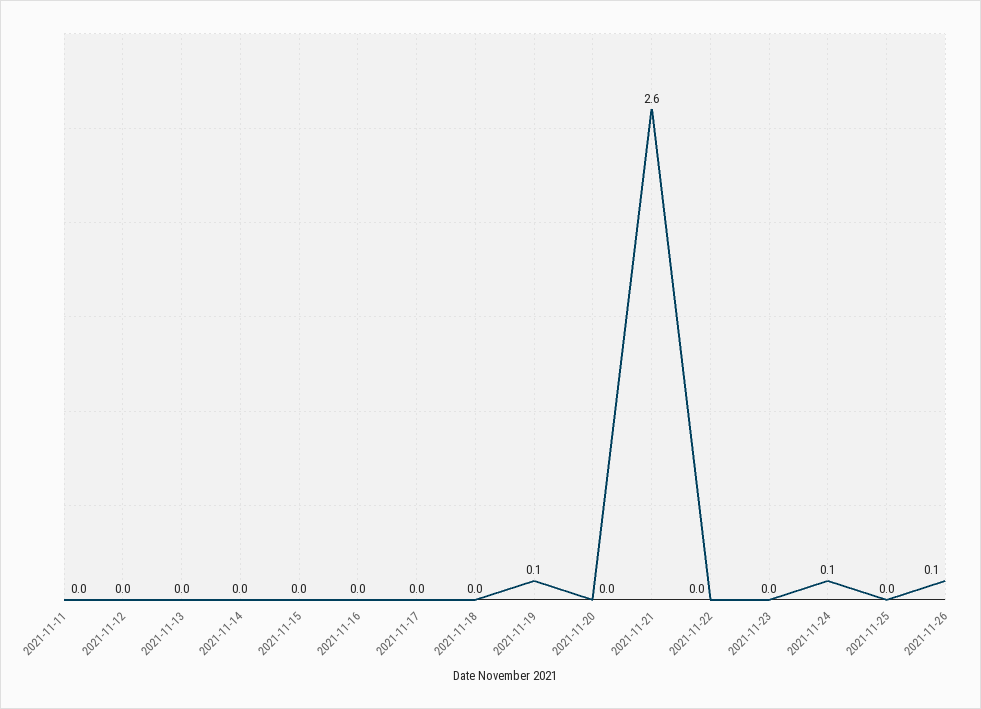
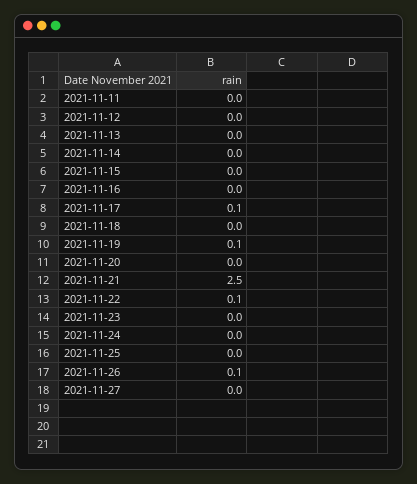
2021-11-17: 0 -> 0.1
2021-11-21: 2.6 -> 2.5
2021-11-22: 0 -> 0.1
2021-11-24: 0.1 -> 0
2021-11-27: none -> 0

